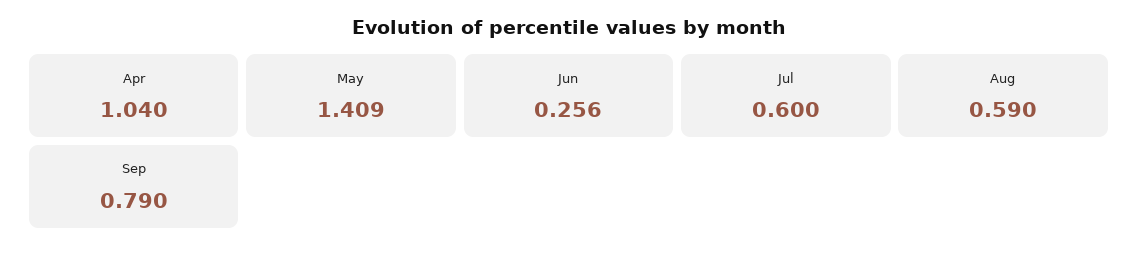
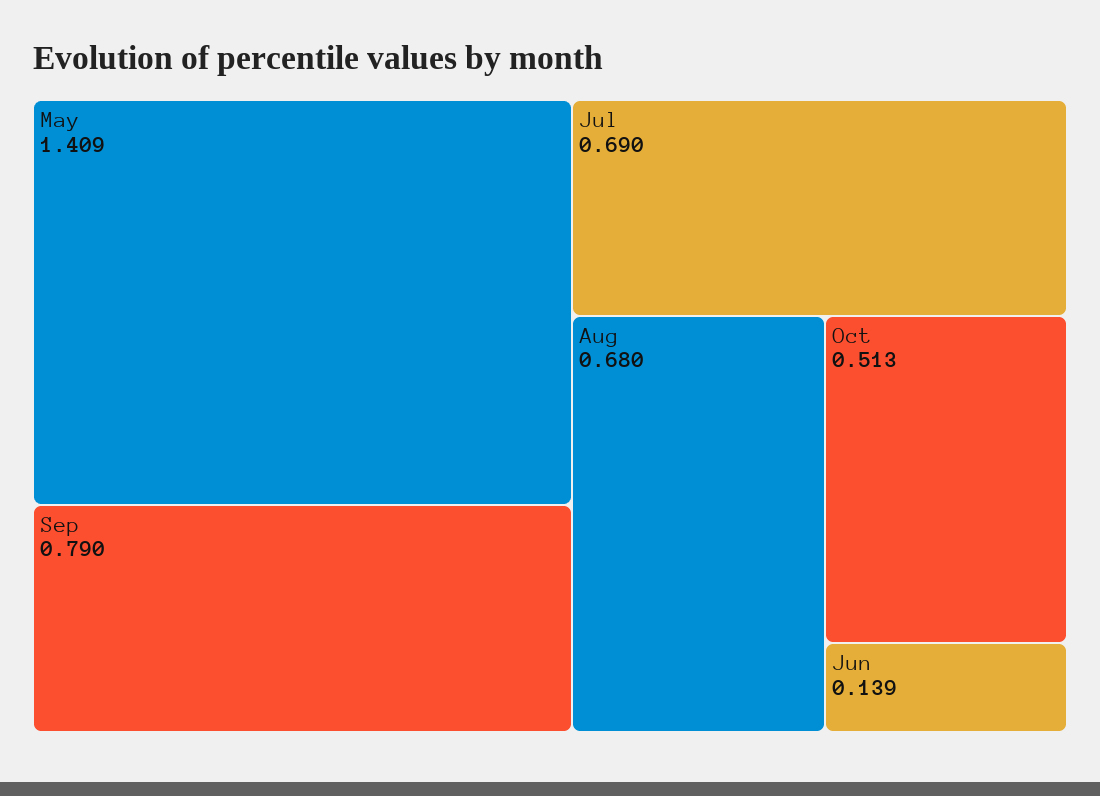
Apr: 1.04 -> none
Jun: 0.256 -> 0.139
Jul: 0.6 -> 0.69
Aug: 0.59 -> 0.68
Oct: none -> 0.513

